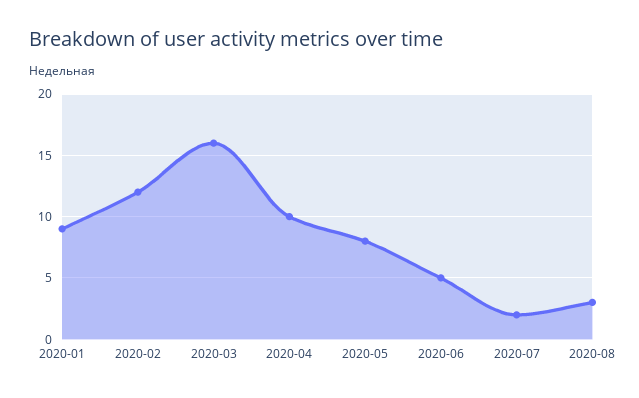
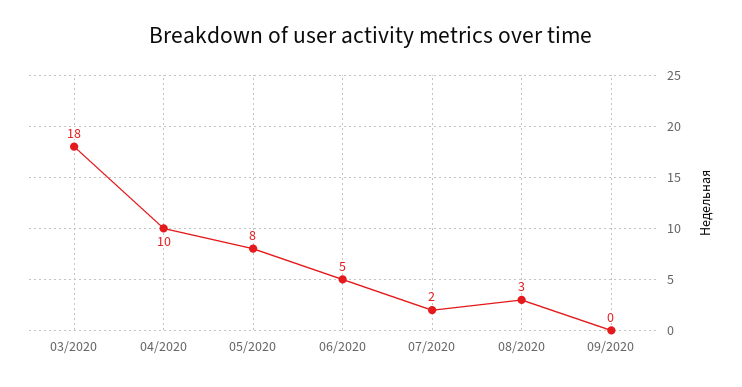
2020-01: 9 -> none
2020-02: 12 -> none
2020-03: 16 -> 18
09/2020: none -> 0

